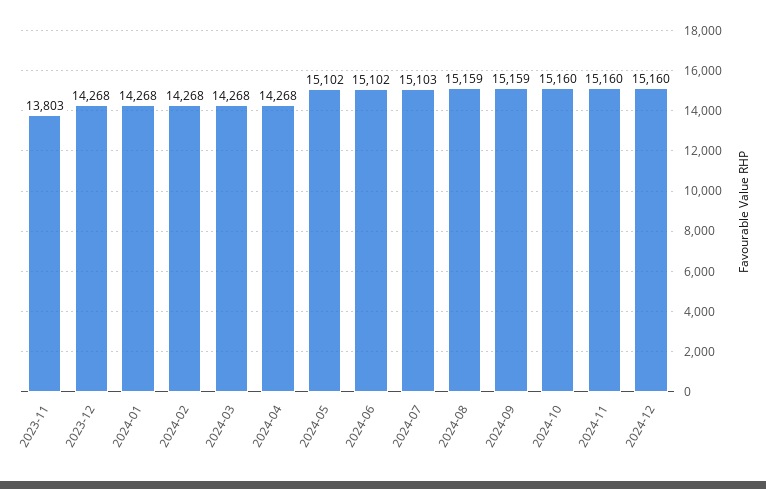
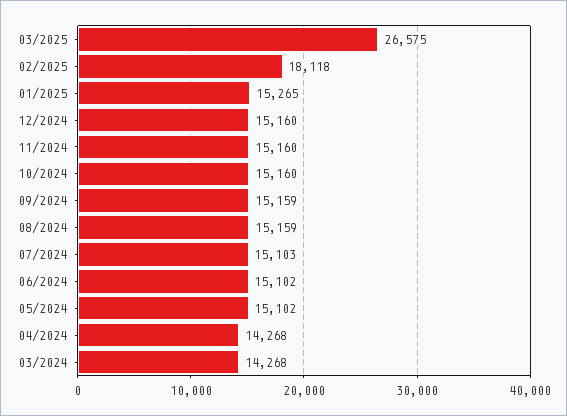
2023-11: 13803 -> none
2023-12: 14268 -> none
2024-01: 14268 -> none
2024-02: 14268 -> none
03/2025: none -> 26575
02/2025: none -> 18118
01/2025: none -> 15265

